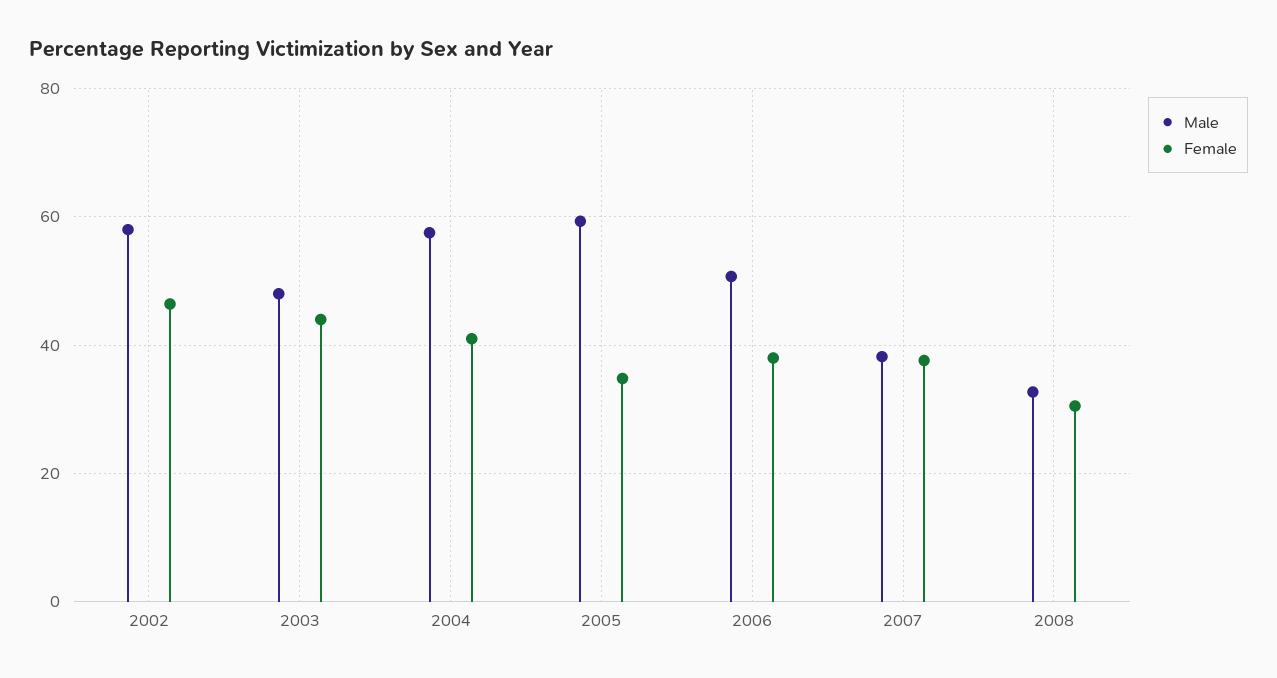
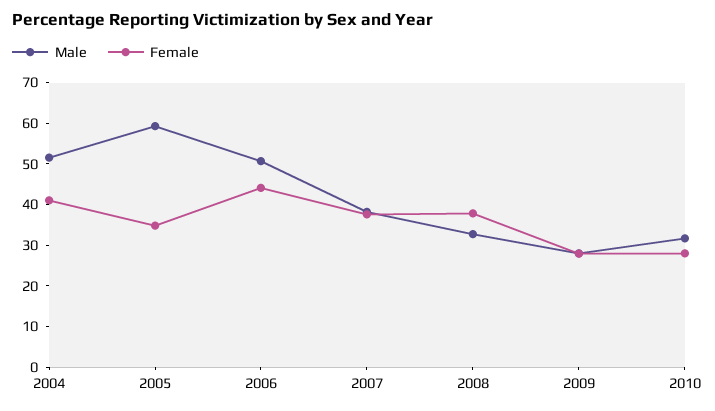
Male, 2002: 58 -> none
Female, 2002: 46 -> none
Male, 2003: 48 -> none
Female, 2003: 44 -> none
Male, 2004: 58 -> 52
Female, 2006: 38 -> 44
Female, 2008: 30 -> 38
Male, 2009: none -> 28
Female, 2009: none -> 28
Male, 2010: none -> 32
Female, 2010: none -> 28

